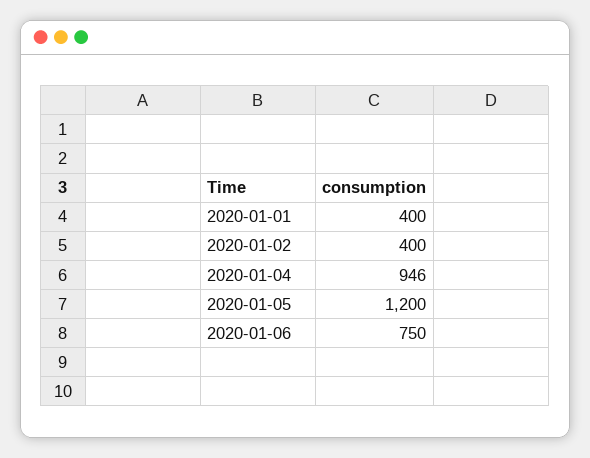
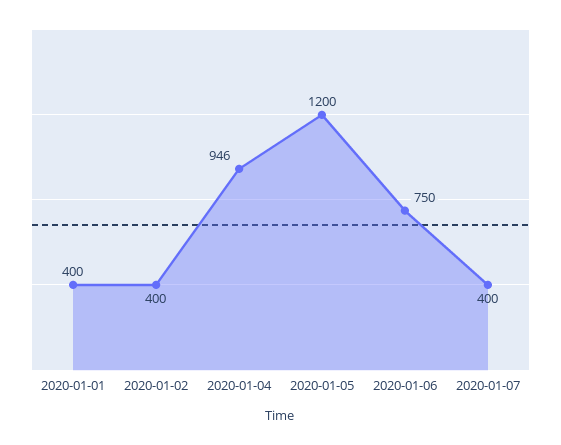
2020-01-07: none -> 400

